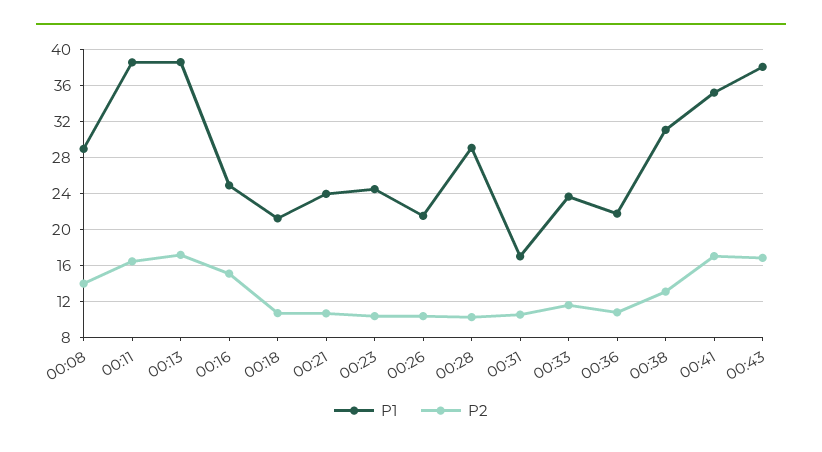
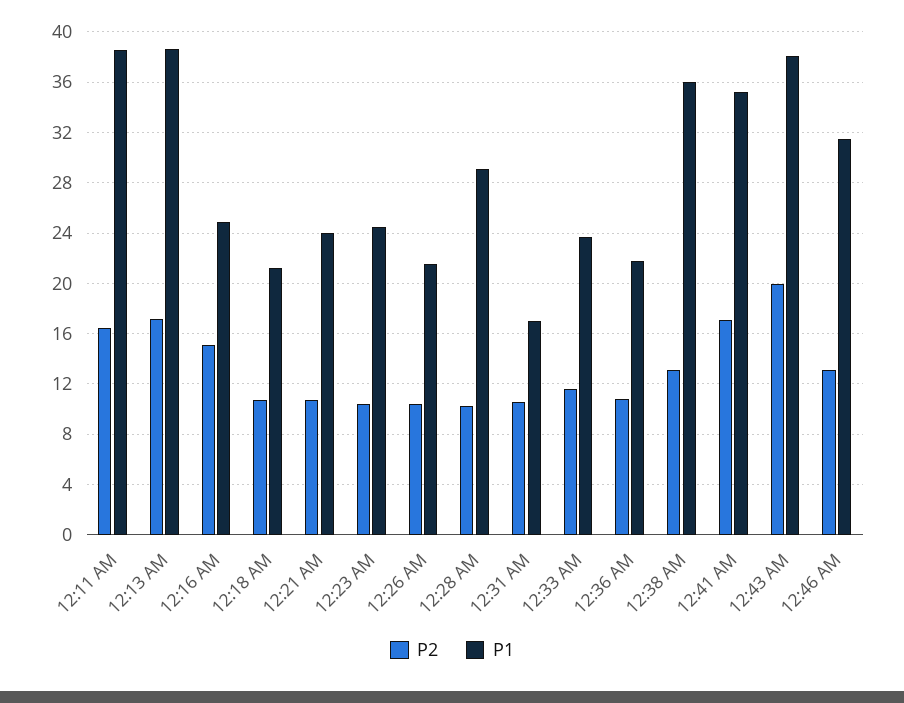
P1, 00:08: 29 -> none
P2, 00:08: 14 -> none
P1, 00:38: 31 -> 36
P2, 00:43: 17 -> 20
P2, 12:46 AM: none -> 13
P1, 12:46 AM: none -> 31.5

